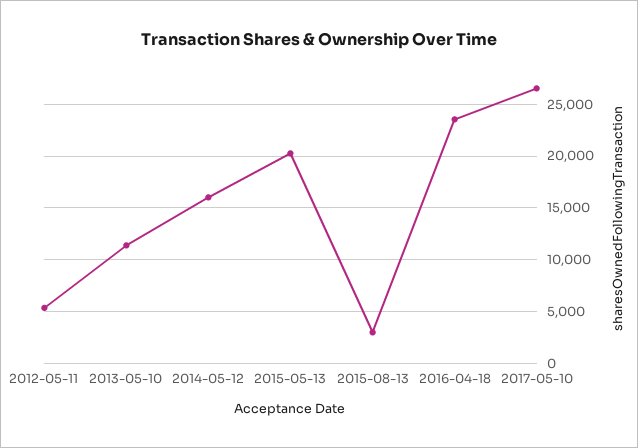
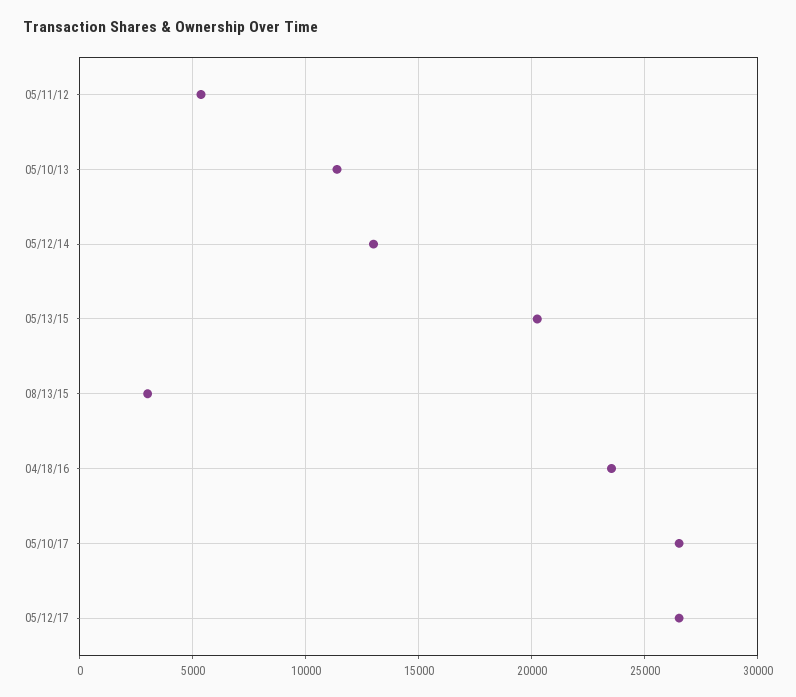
2014-05-12: 16000 -> 13000
05/12/17: none -> 26500

